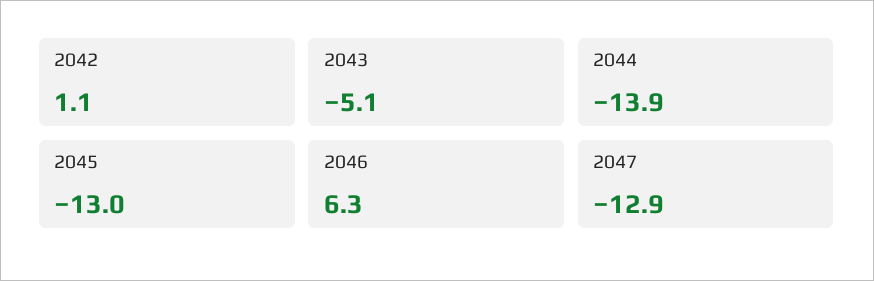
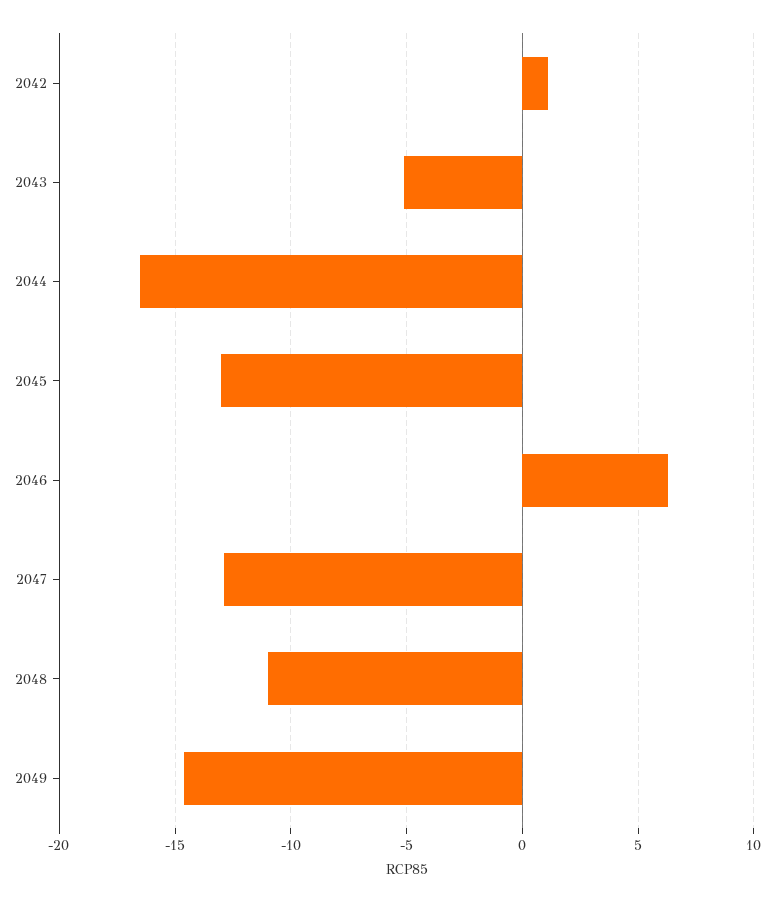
2044: -13.9 -> -16.5
2048: none -> -11
2049: none -> -14.5

